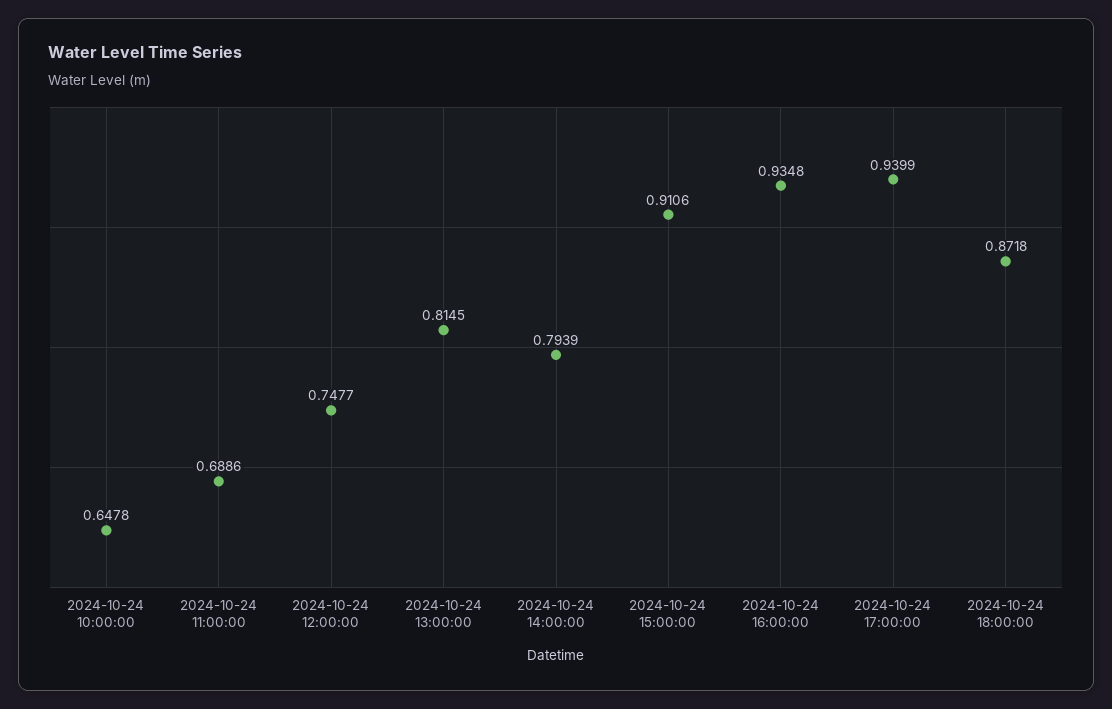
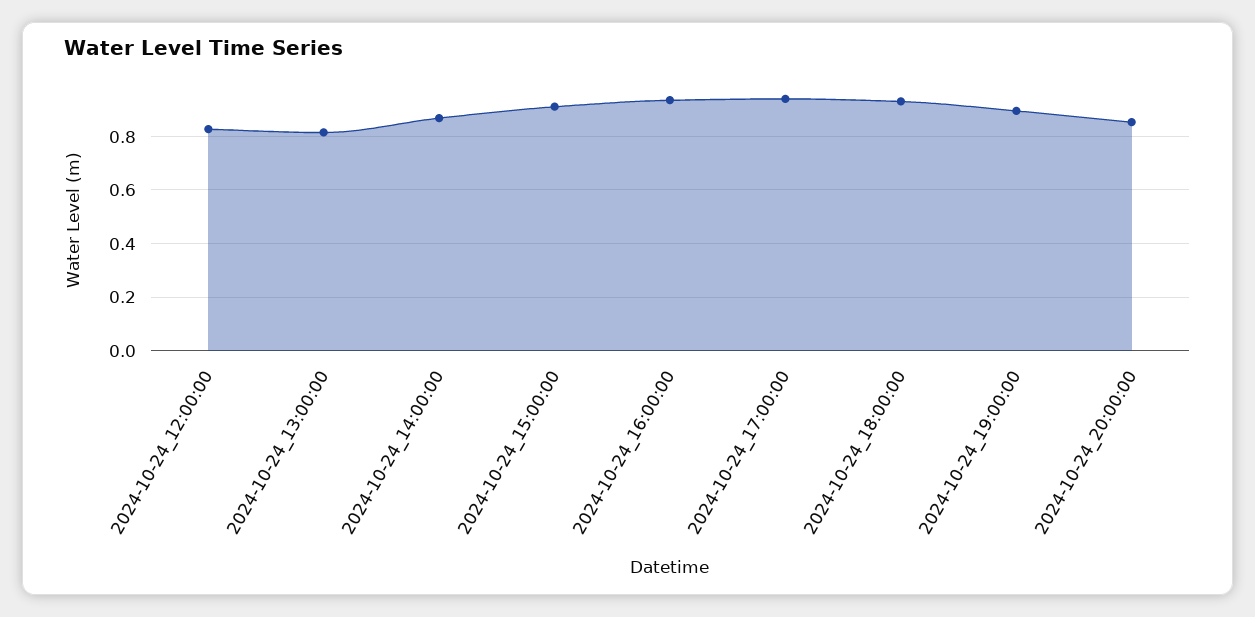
2024-10-24 10:00:00: 0.6478 -> none
2024-10-24 11:00:00: 0.6886 -> none
2024-10-24 12:00:00: 0.7477 -> 0.825
2024-10-24 14:00:00: 0.7939 -> 0.875
2024-10-24 18:00:00: 0.8718 -> 0.925
2024-10-24_19:00:00: none -> 0.9
2024-10-24_20:00:00: none -> 0.85

